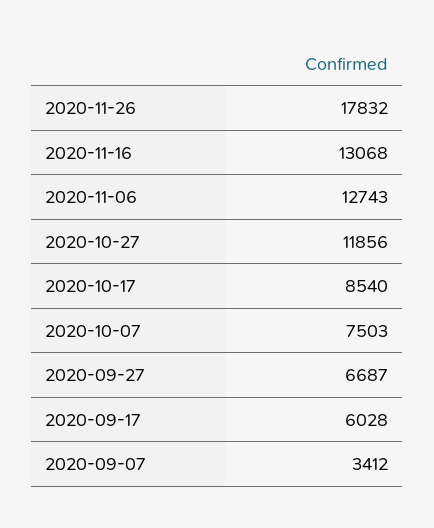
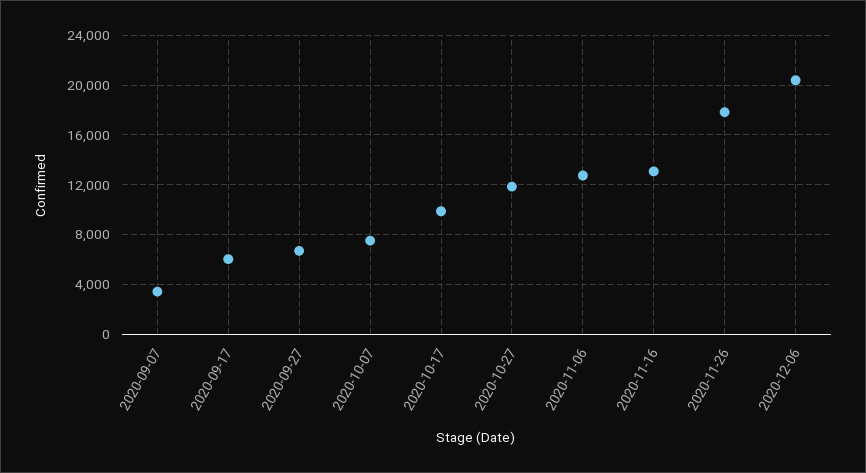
2020-10-17: 8540 -> 10000
2020-12-06: none -> 20500

